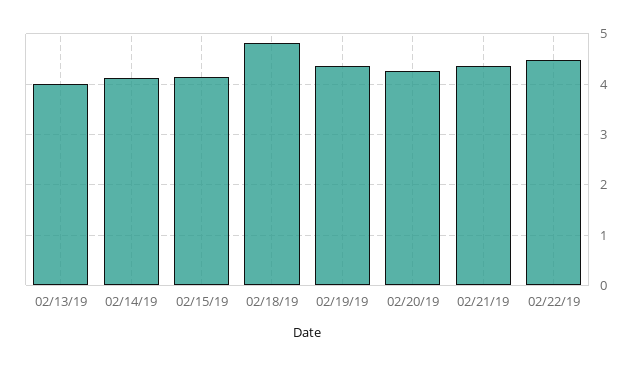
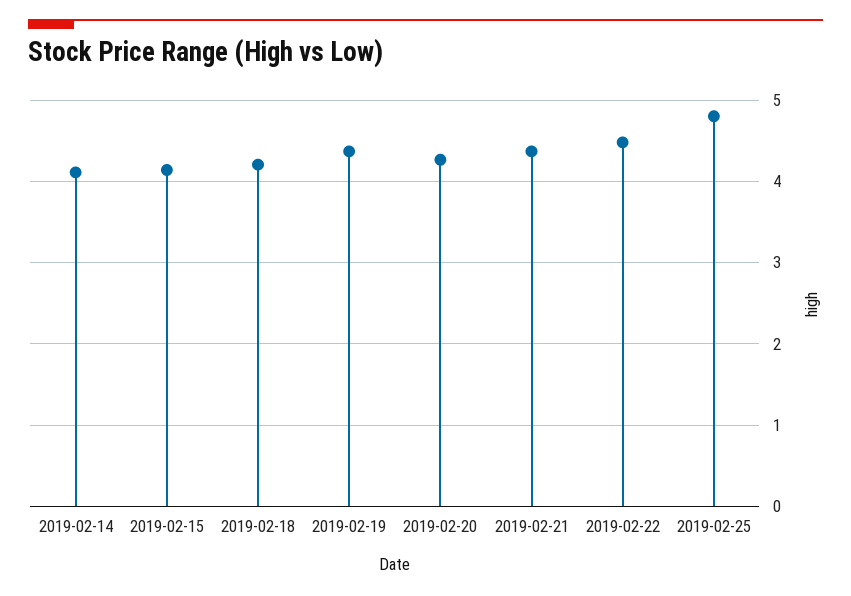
02/13/19: 4 -> none
02/18/19: 4.8 -> 4.2
2019-02-25: none -> 4.8

